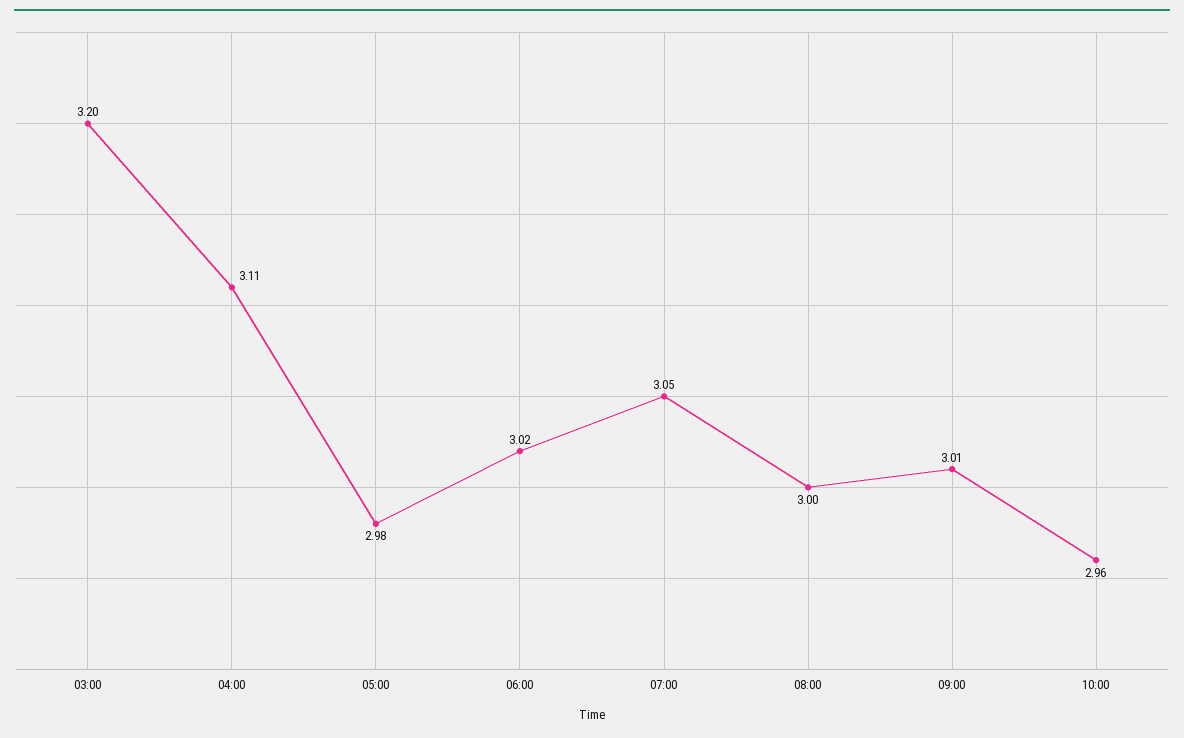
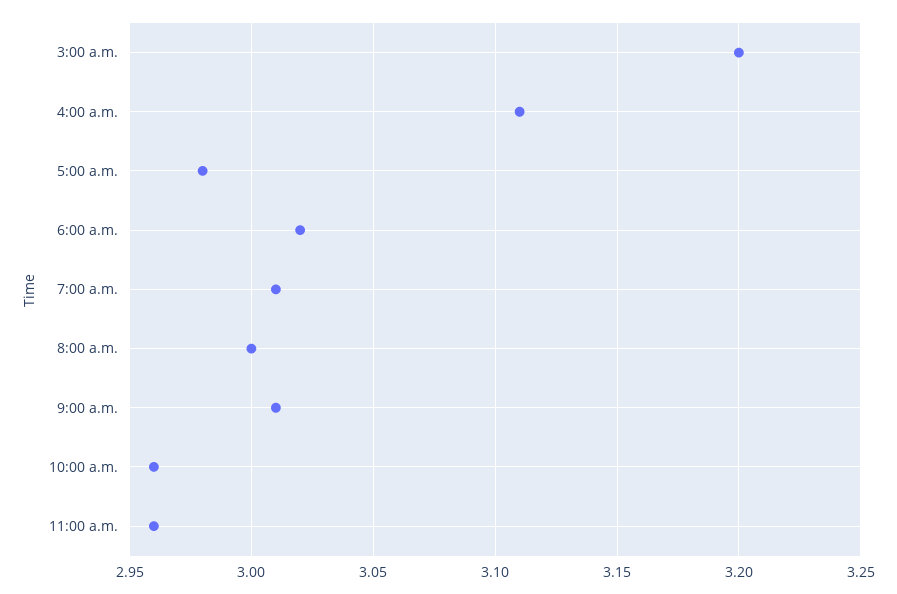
07:00: 3.05 -> 3.01
11:00 a.m.: none -> 2.96

